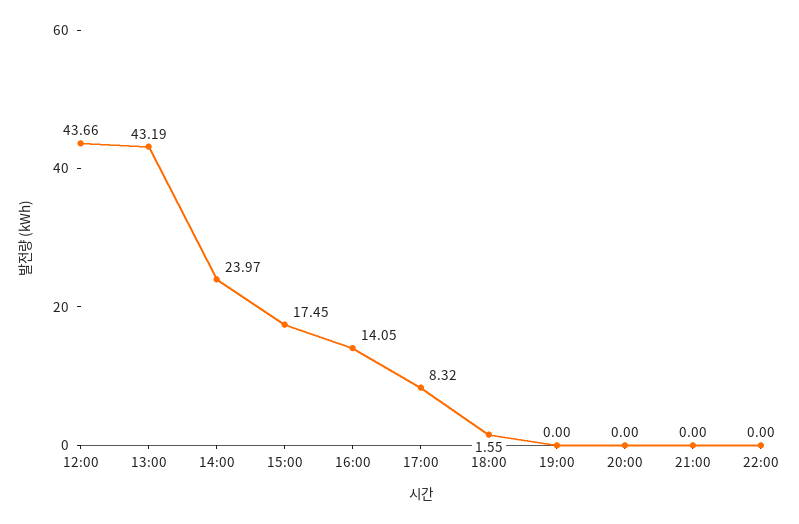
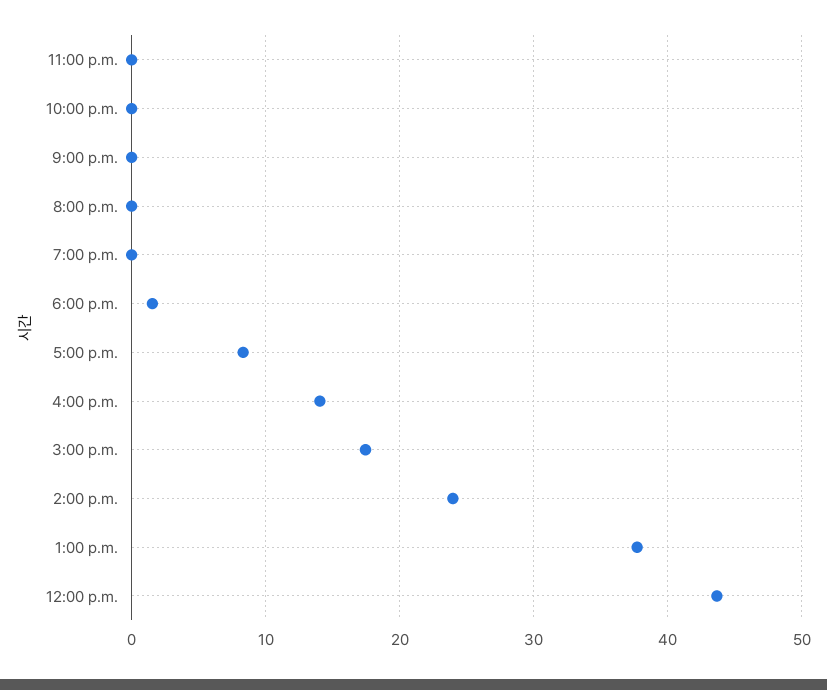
13:00: 43.19 -> 38
11:00 p.m.: none -> 0

